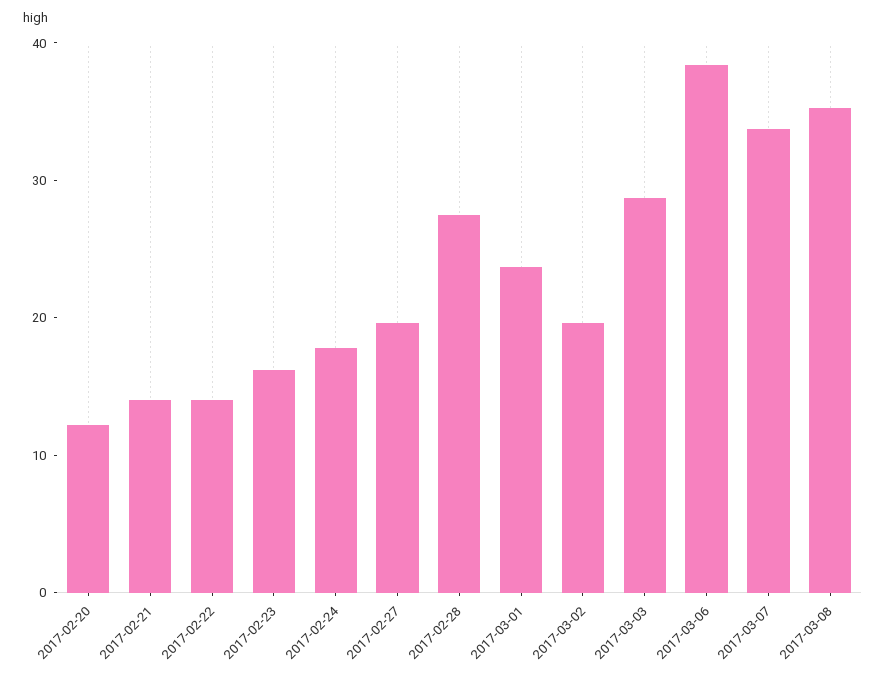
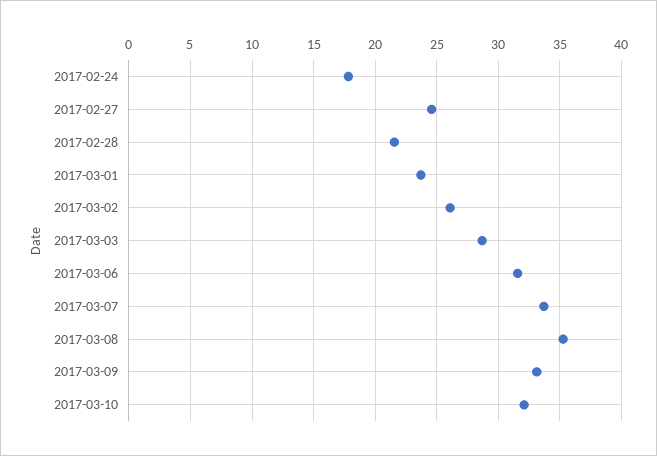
2017-02-20: 12 -> none
2017-02-21: 14 -> none
2017-02-22: 14 -> none
2017-02-23: 16 -> none
2017-02-27: 20 -> 24.5
2017-02-28: 28 -> 21.5
2017-03-02: 20 -> 26
2017-03-06: 38 -> 31.5
2017-03-09: none -> 33
2017-03-10: none -> 32

